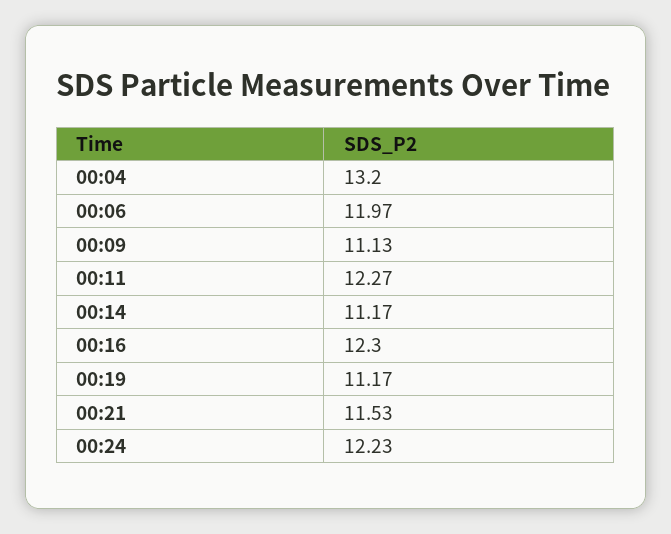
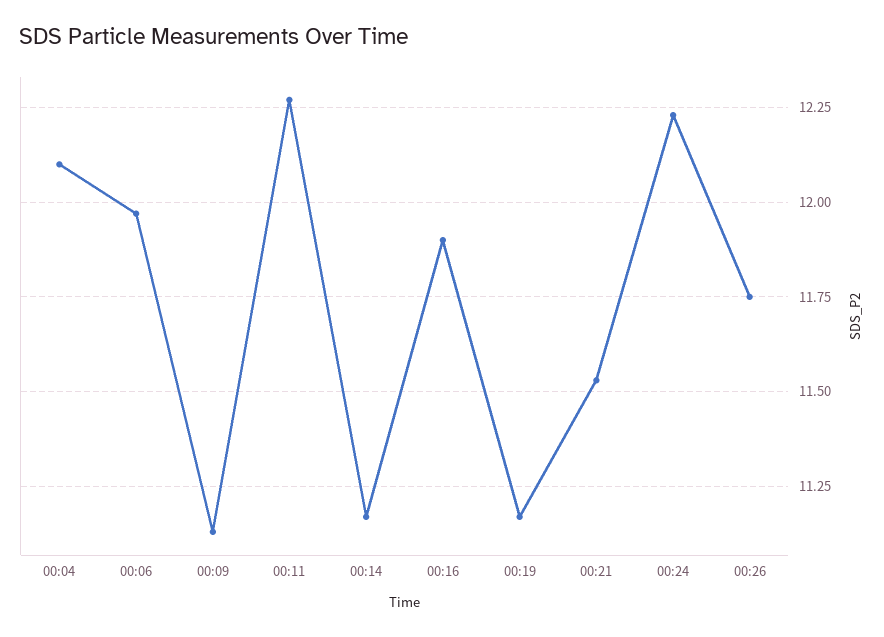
00:04: 13.2 -> 12.1
00:16: 12.3 -> 11.9
00:26: none -> 11.75

